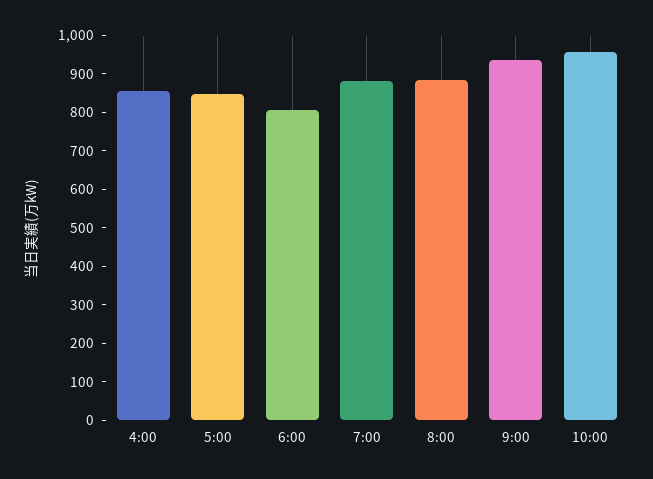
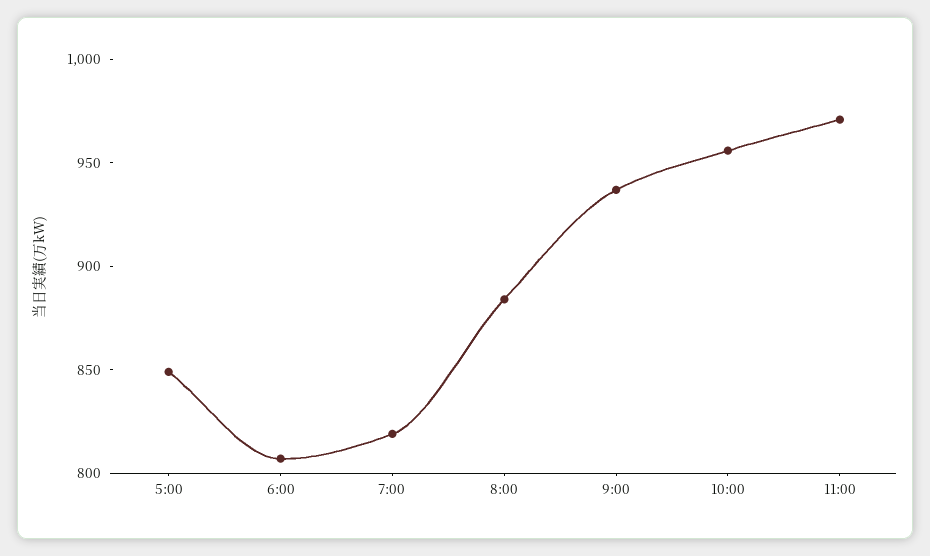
4:00: 850 -> none
7:00: 875 -> 820
11:00: none -> 970

